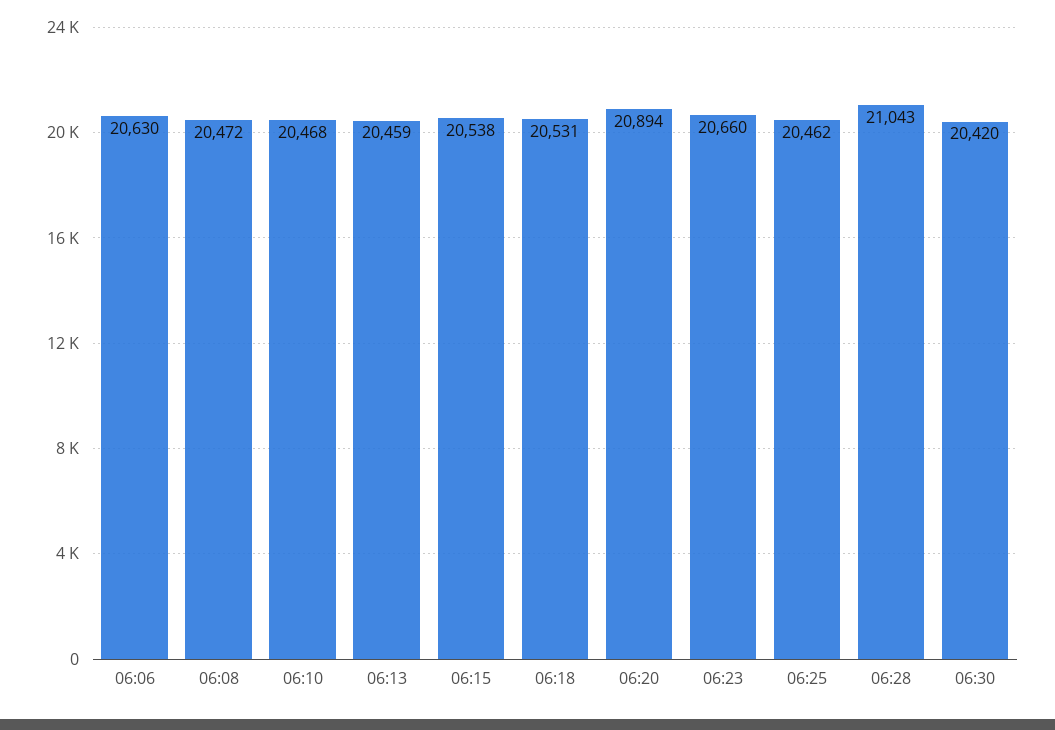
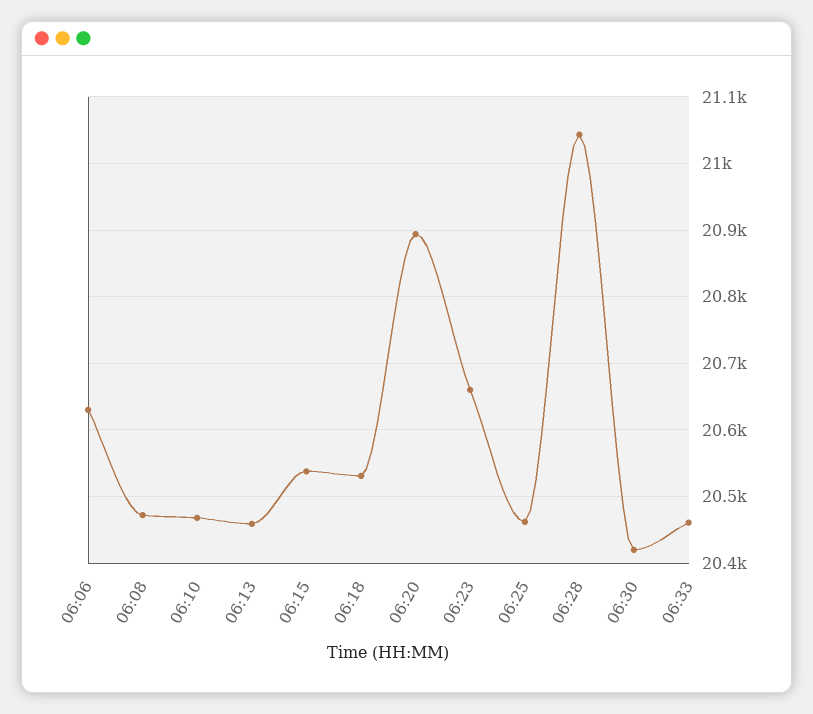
06:33: none -> 20460

